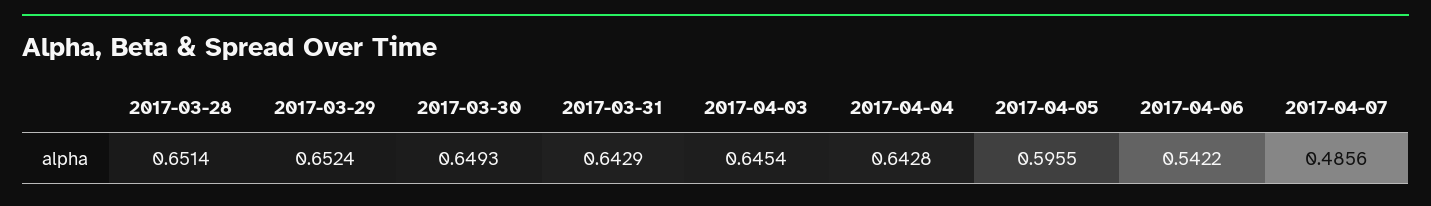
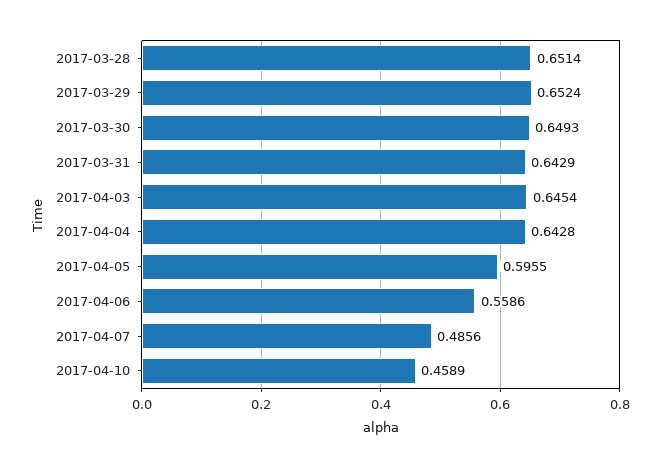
2017-04-06: 0.5422 -> 0.5586
2017-04-10: none -> 0.4589

